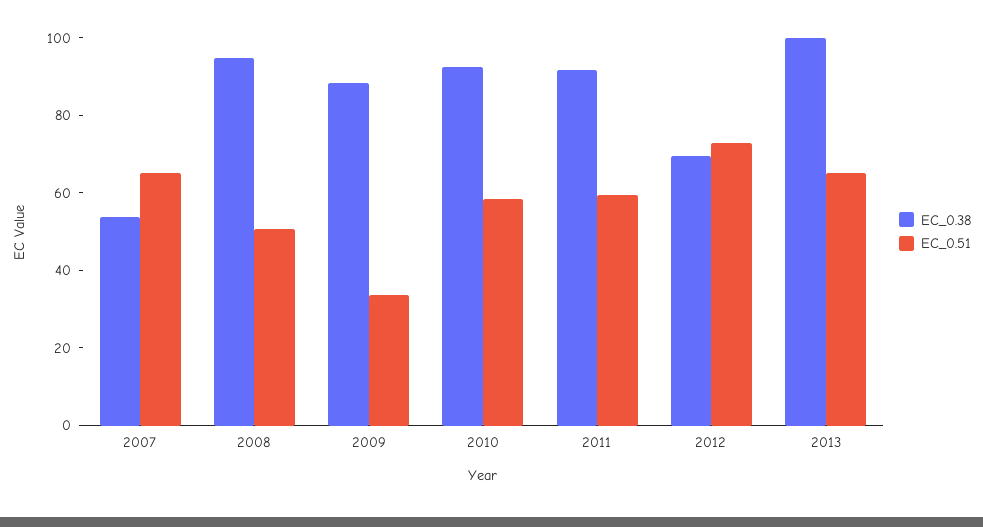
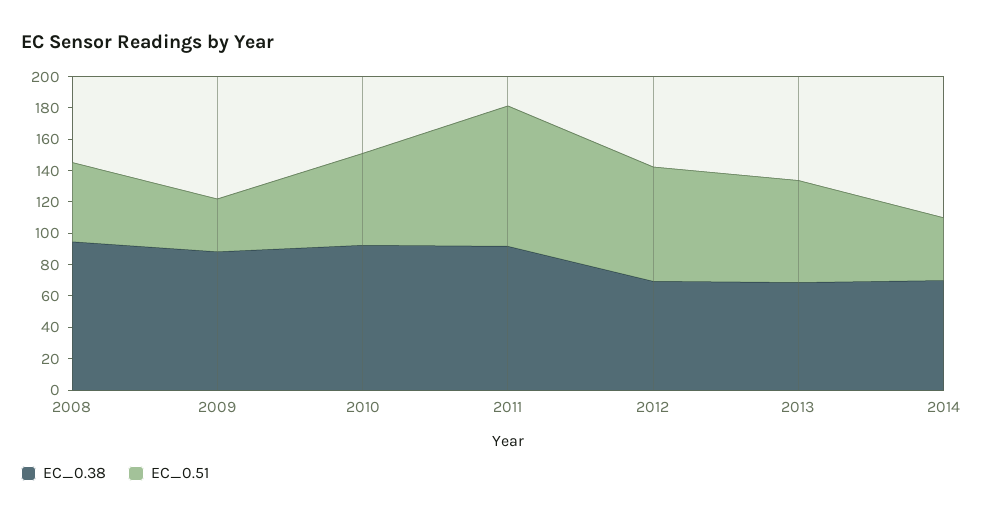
EC_0.38, 2007: 55 -> none
EC_0.51, 2007: 65 -> none
EC_0.51, 2011: 60 -> 90
EC_0.38, 2013: 100 -> 70
EC_0.38, 2014: none -> 70
EC_0.51, 2014: none -> 40

